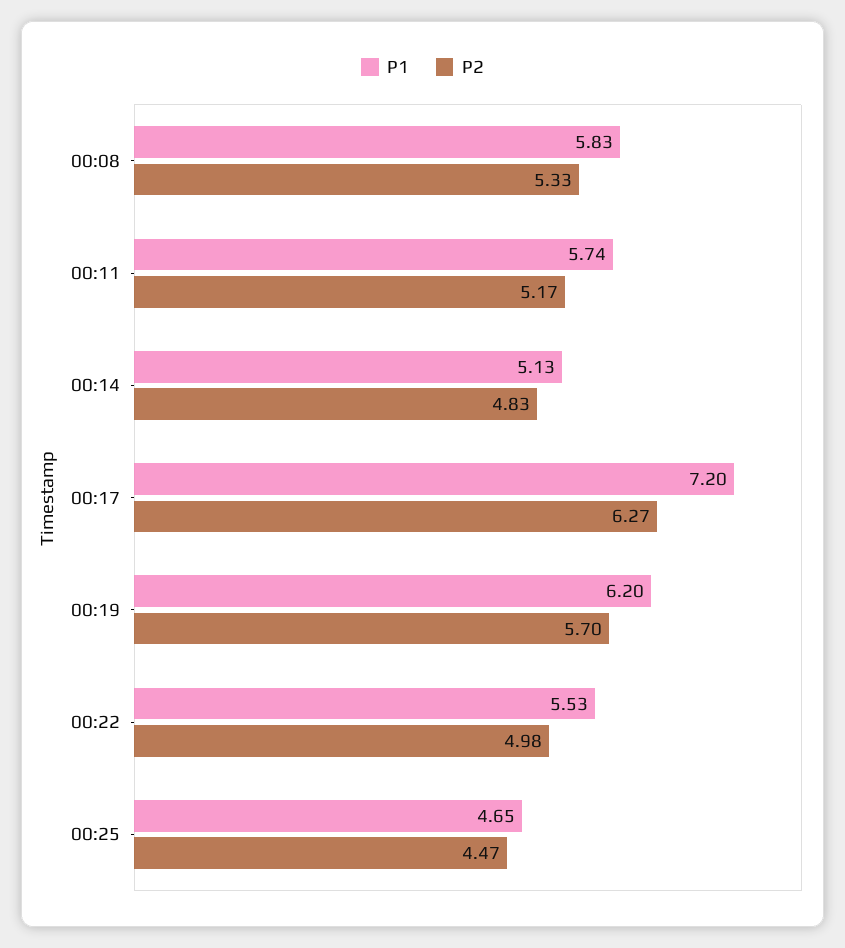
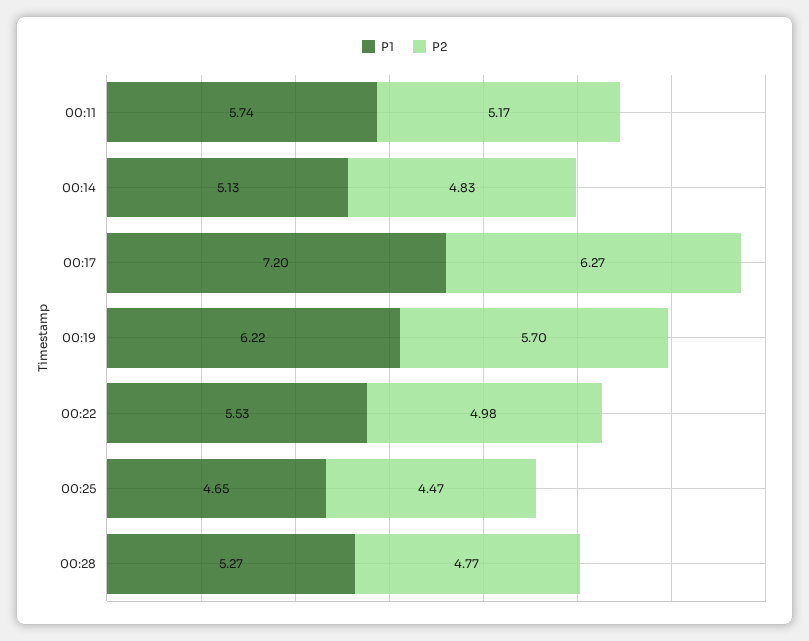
P1, 00:08: 5.83 -> none
P2, 00:08: 5.33 -> none
P1, 00:19: 6.2 -> 6.22
P1, 00:28: none -> 5.27
P2, 00:28: none -> 4.77

